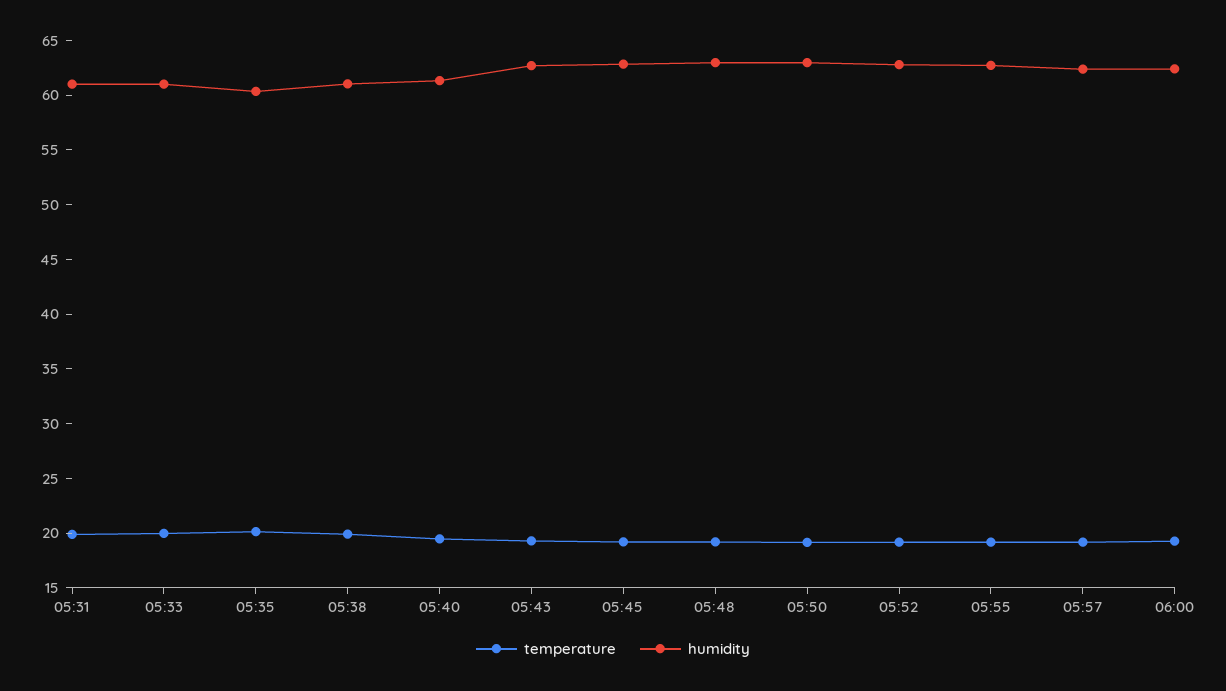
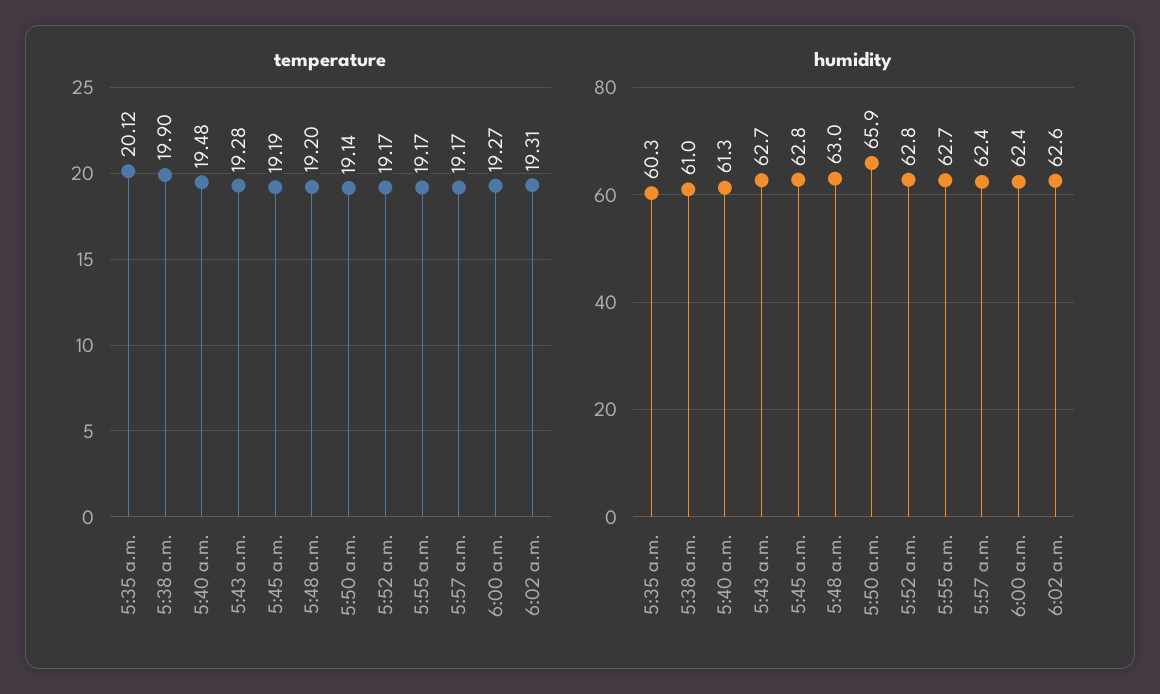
temperature, 05:31: 20 -> none
humidity, 05:31: 61 -> none
temperature, 05:33: 20 -> none
humidity, 05:33: 61 -> none
humidity, 05:50: 63 -> 65.9
temperature, 6:02 a.m.: none -> 19.31
humidity, 6:02 a.m.: none -> 62.6

